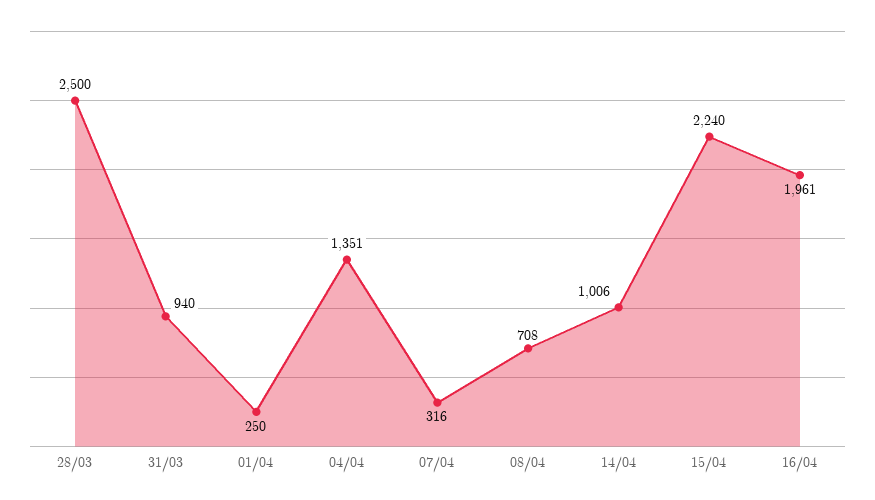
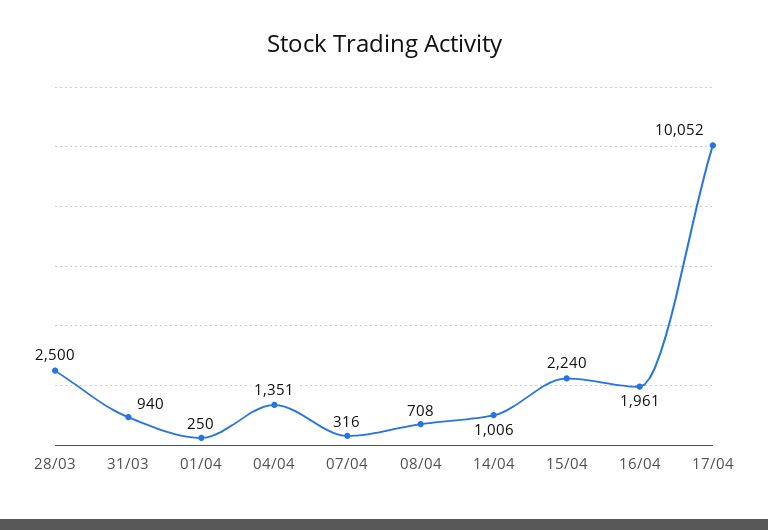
17/04: none -> 10052

